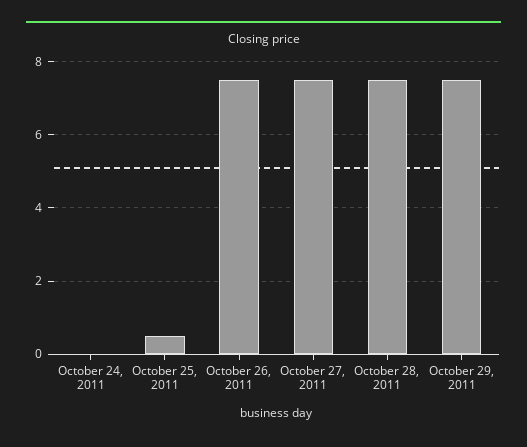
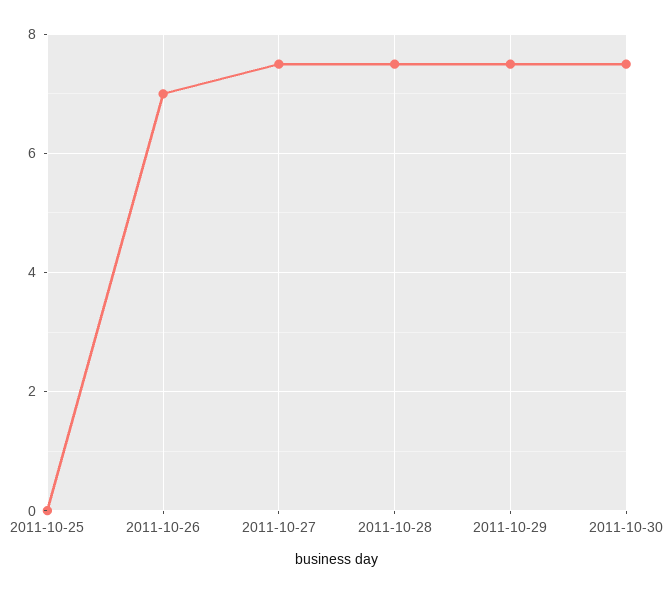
October 24, 2011: 0 -> none
October 25, 2011: 0.5 -> 0
October 26, 2011: 7.5 -> 7
2011-10-30: none -> 7.5

